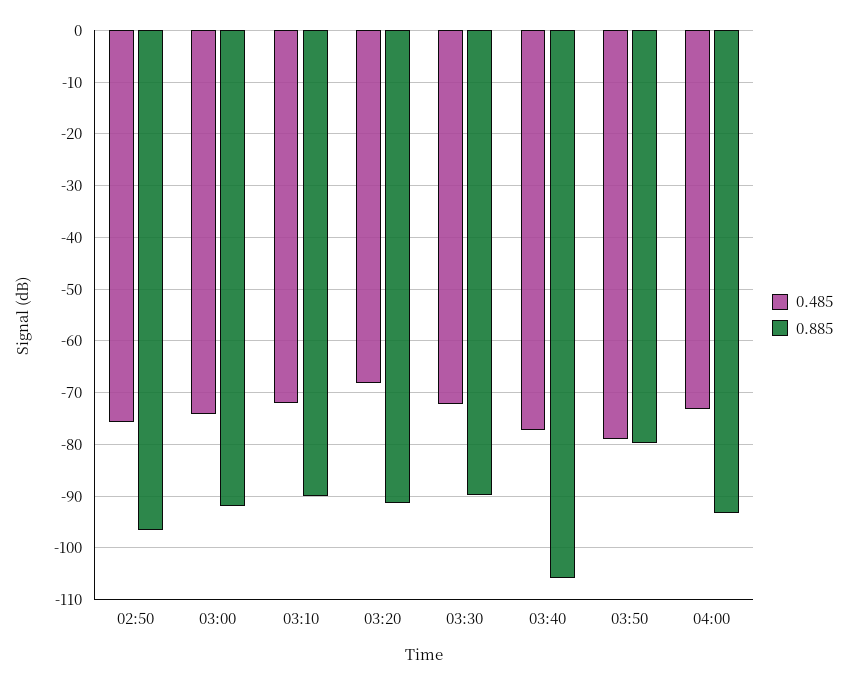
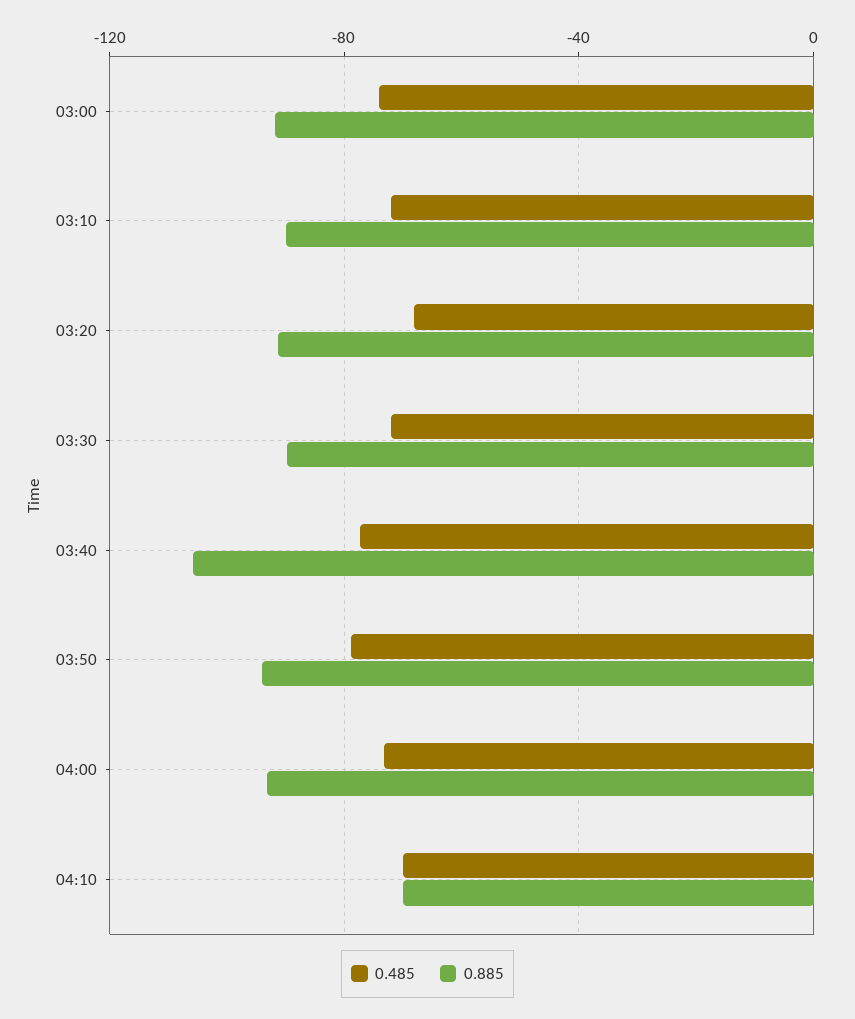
0.485, 02:50: -76 -> none
0.885, 02:50: -96 -> none
0.885, 03:50: -80 -> -95
0.485, 04:10: none -> -70
0.885, 04:10: none -> -70

